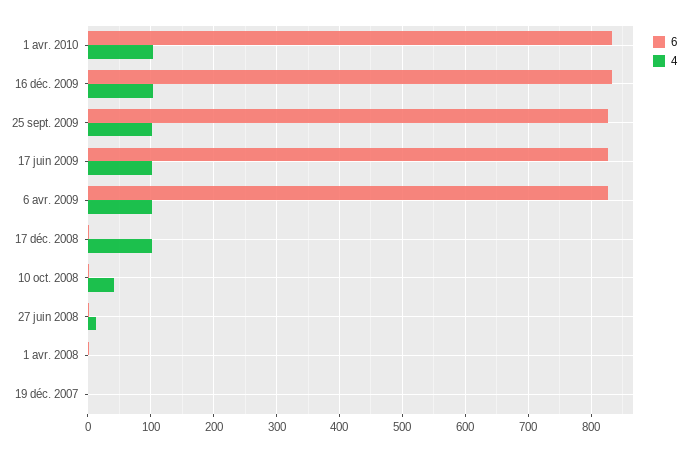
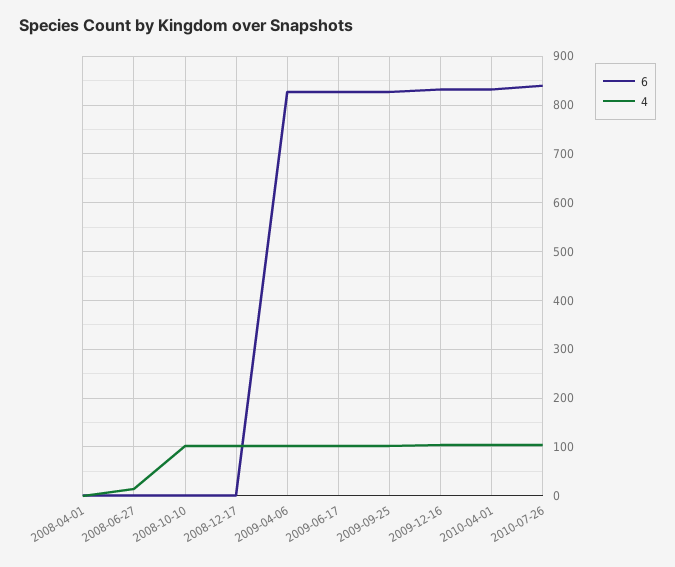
4, 10 oct. 2008: 40 -> 100
6, 19 déc. 2007: 0 -> none
4, 19 déc. 2007: 0 -> none
6, 2010-07-26: none -> 840
4, 2010-07-26: none -> 100

